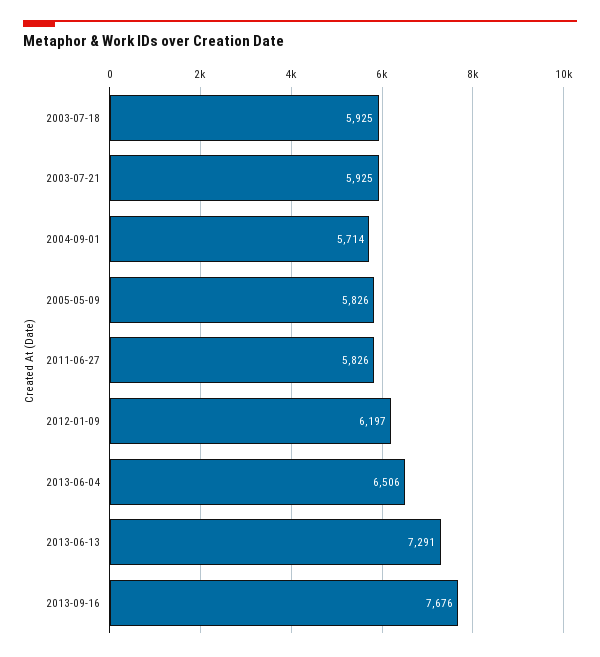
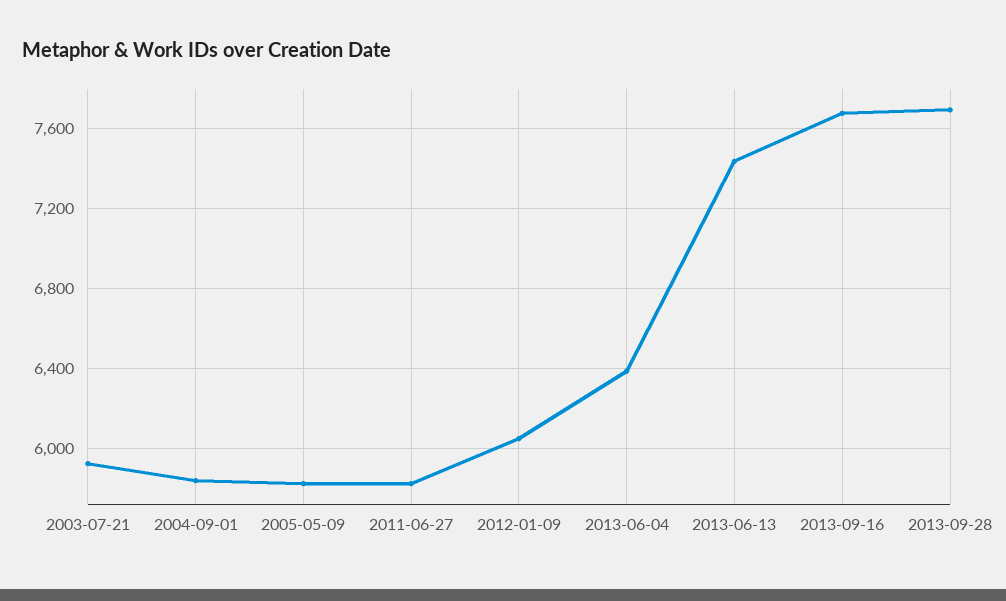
2003-07-18: 5925 -> none
2004-09-01: 5714 -> 5850
2012-01-09: 6197 -> 6050
2013-06-04: 6506 -> 6400
2013-06-13: 7291 -> 7450
2013-09-28: none -> 7700

